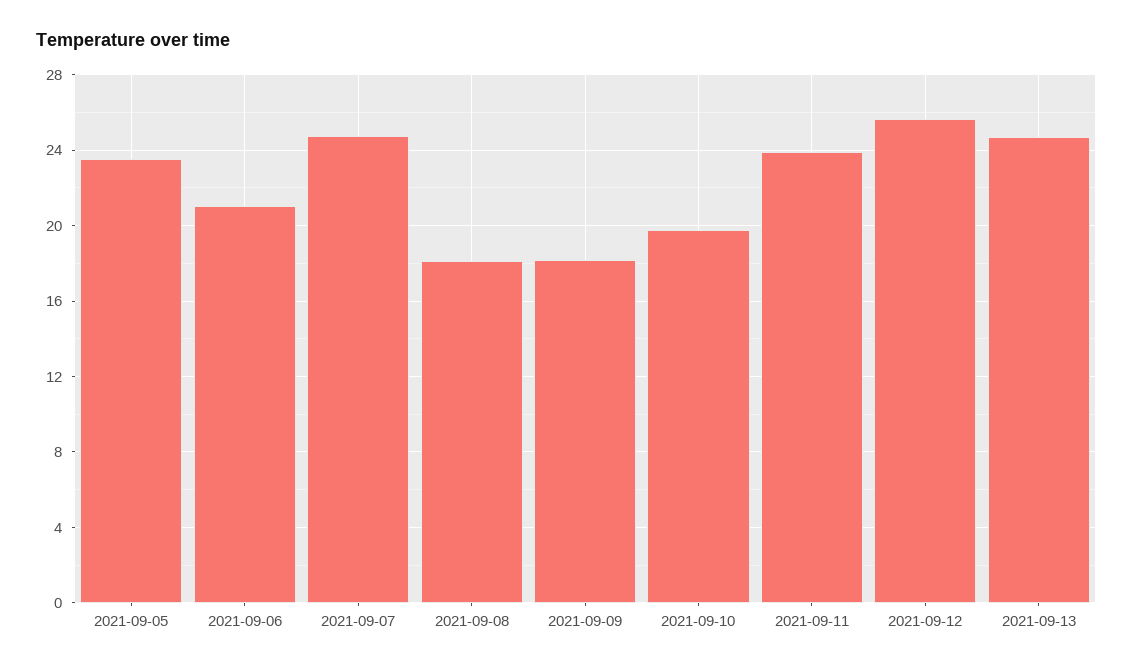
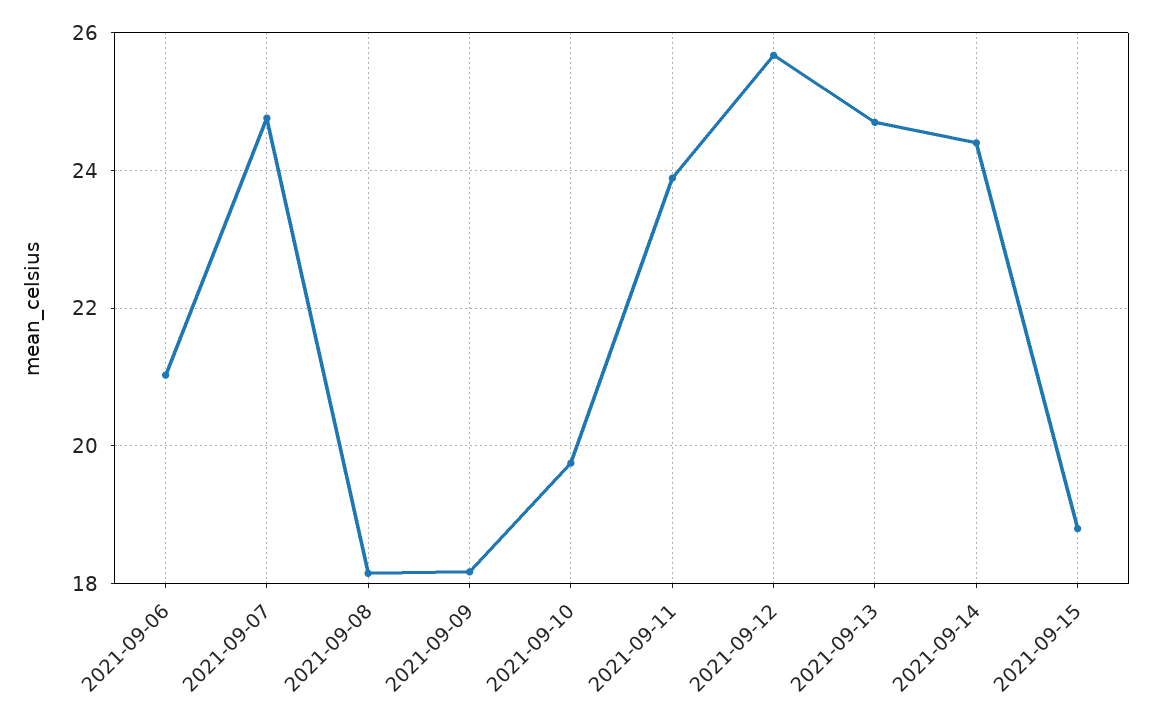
2021-09-05: 23.5 -> none
2021-09-14: none -> 24.4
2021-09-15: none -> 18.8

